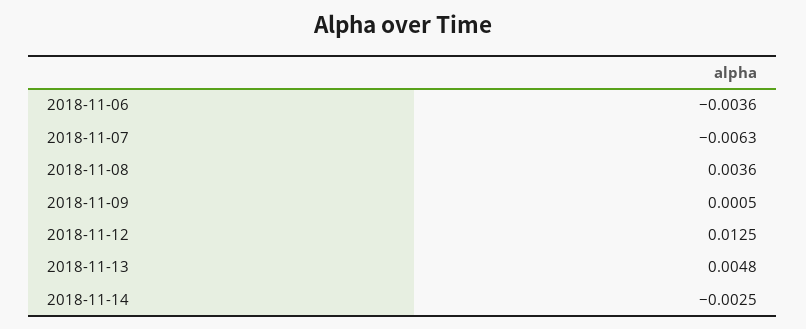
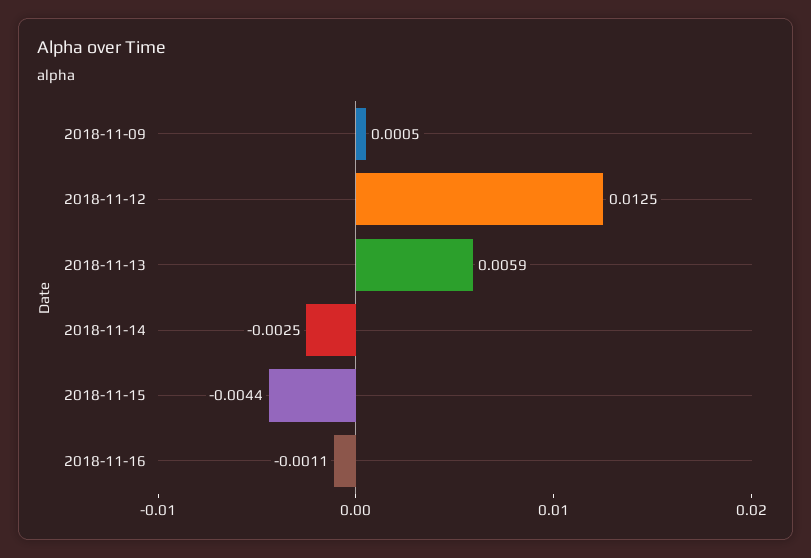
2018-11-06: -0.0036 -> none
2018-11-07: -0.0063 -> none
2018-11-08: 0.0036 -> none
2018-11-13: 0.0048 -> 0.0059
2018-11-15: none -> -0.0044
2018-11-16: none -> -0.0011

